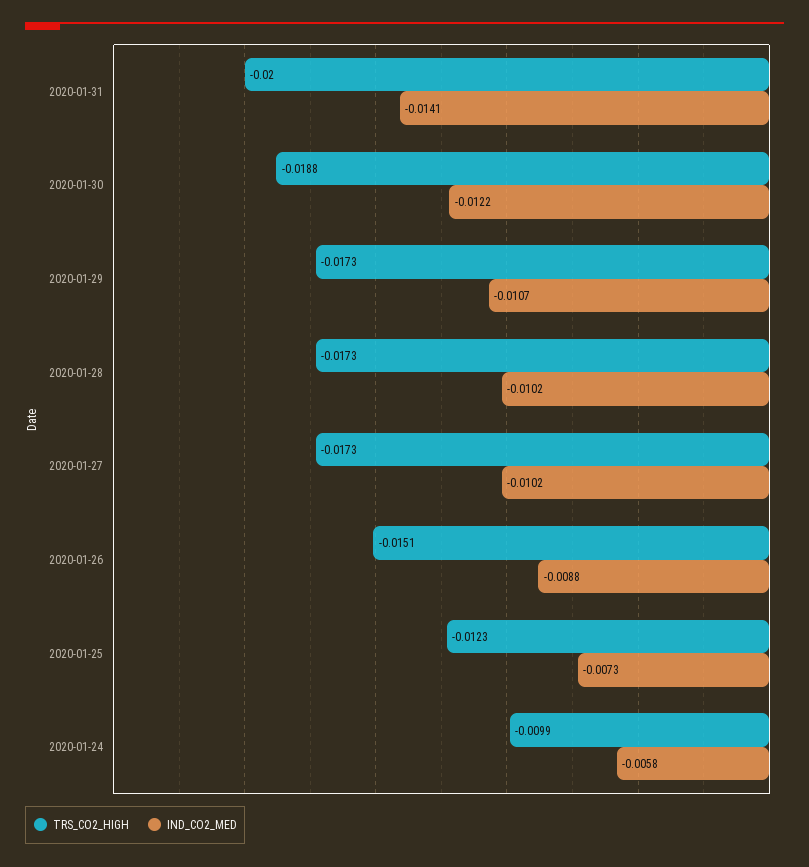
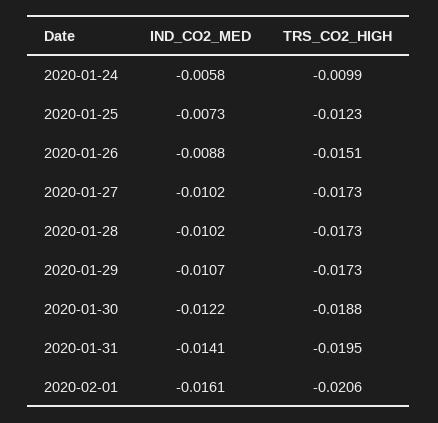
TRS_CO2_HIGH, 2020-01-31: -0.02 -> -0.0195
IND_CO2_MED, 2020-02-01: none -> -0.0161
TRS_CO2_HIGH, 2020-02-01: none -> -0.0206

